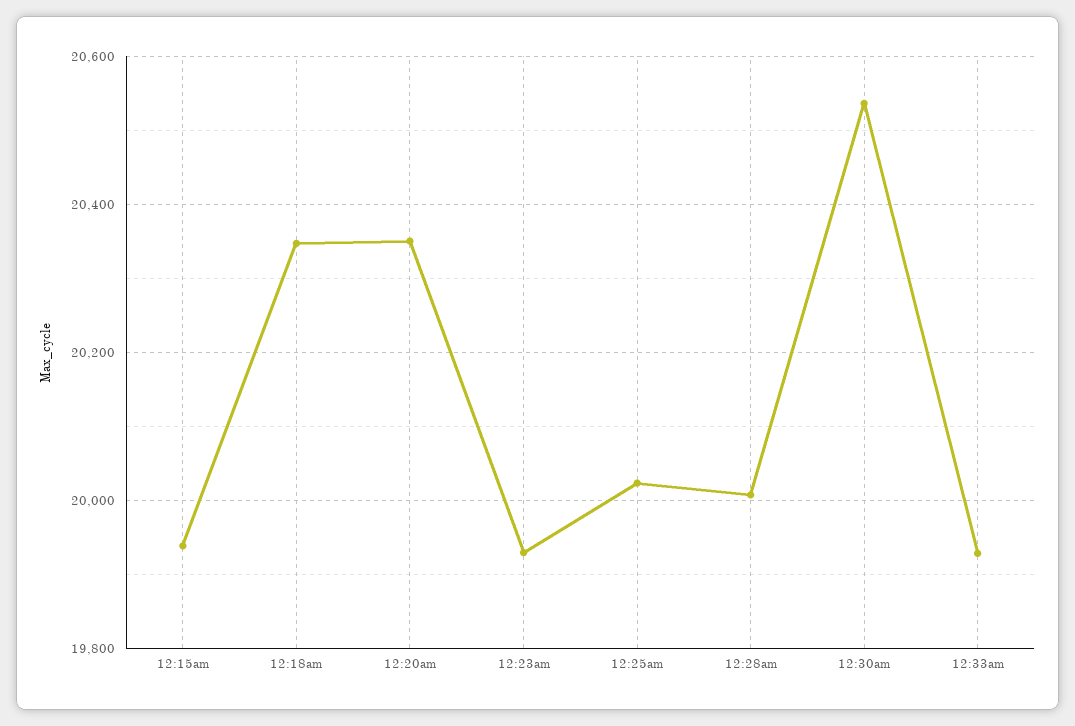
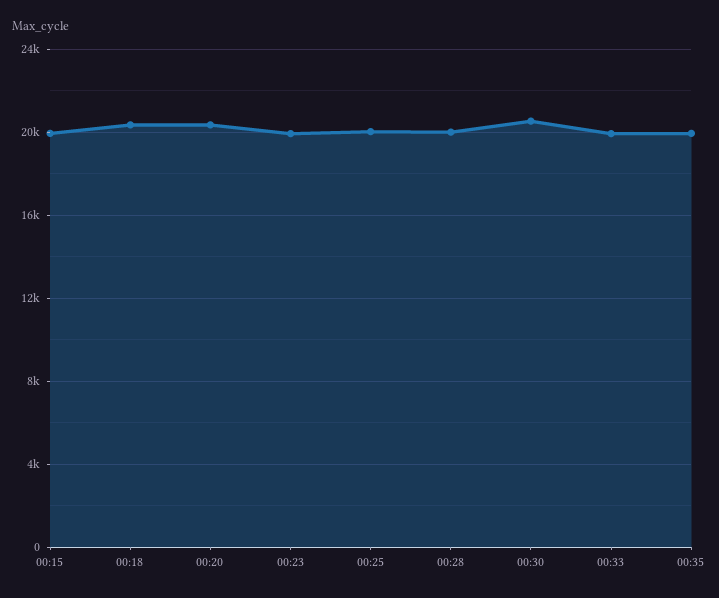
00:35: none -> 20000

